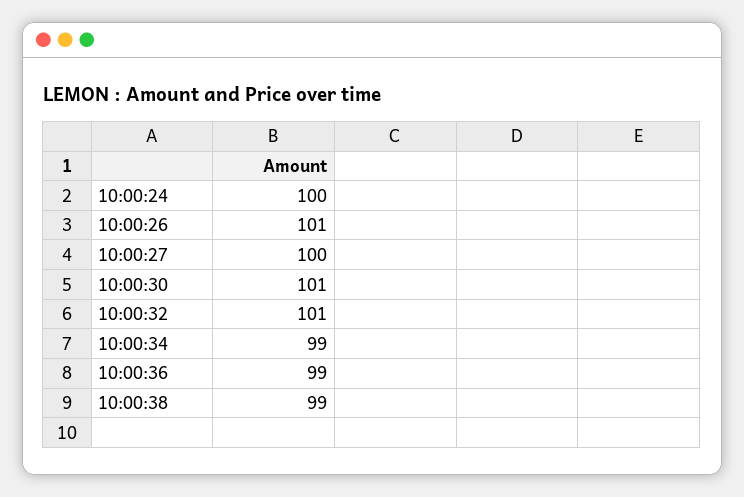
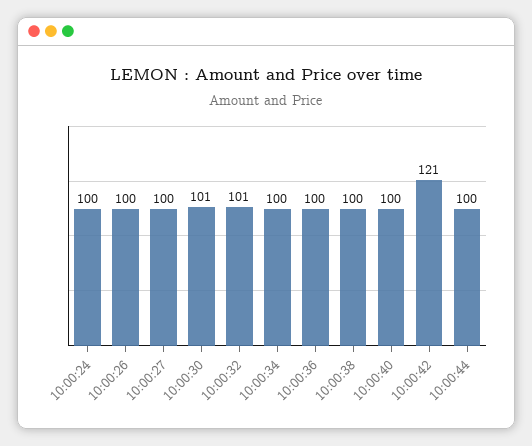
10:00:26: 101 -> 100
10:00:34: 99 -> 100
10:00:36: 99 -> 100
10:00:38: 99 -> 100
10:00:40: none -> 100
10:00:42: none -> 121
10:00:44: none -> 100

